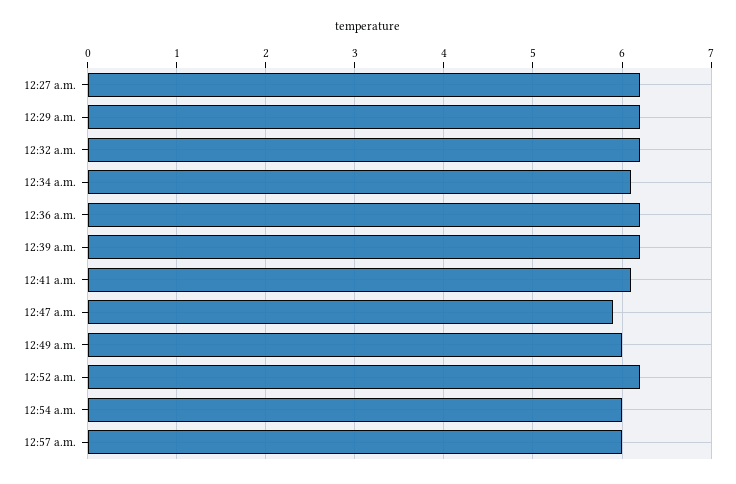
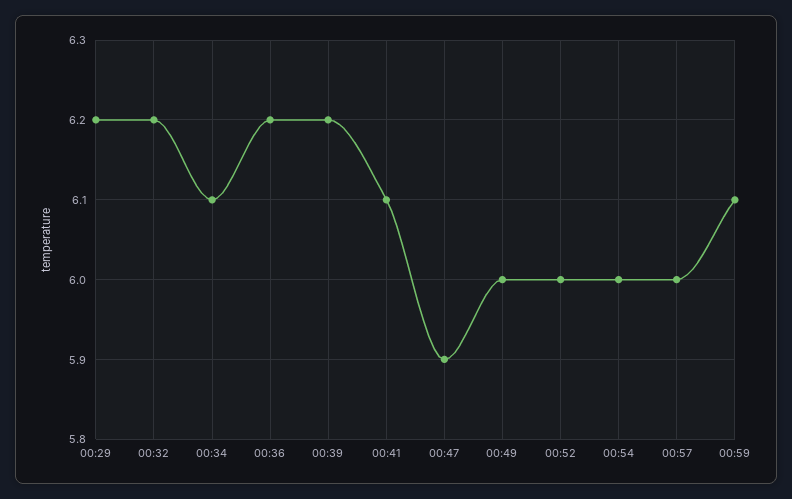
12:27 a.m.: 6.2 -> none
12:52 a.m.: 6.2 -> 6
00:59: none -> 6.1

